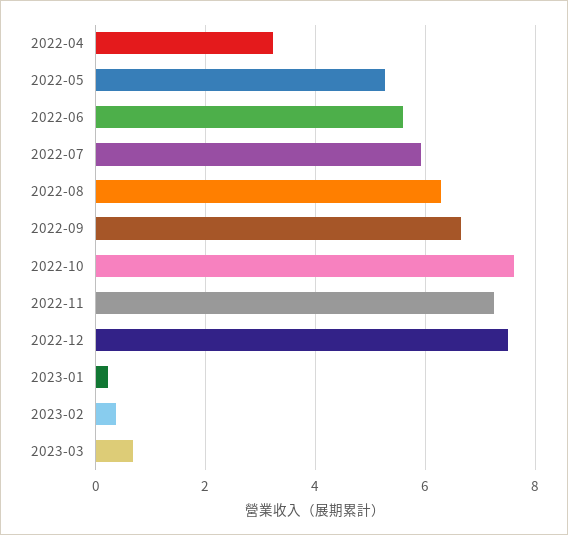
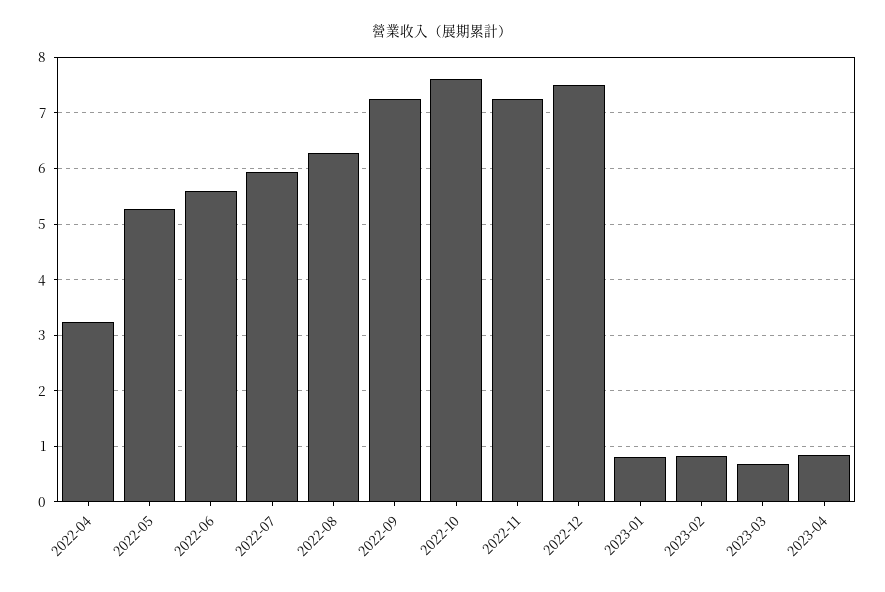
2022-09: 6.6 -> 7.2
2023-01: 0.2 -> 0.8
2023-02: 0.4 -> 0.8
2023-04: none -> 0.8

